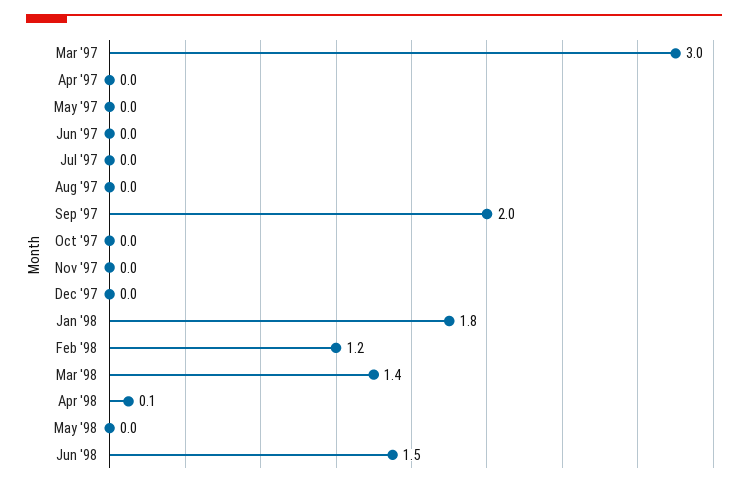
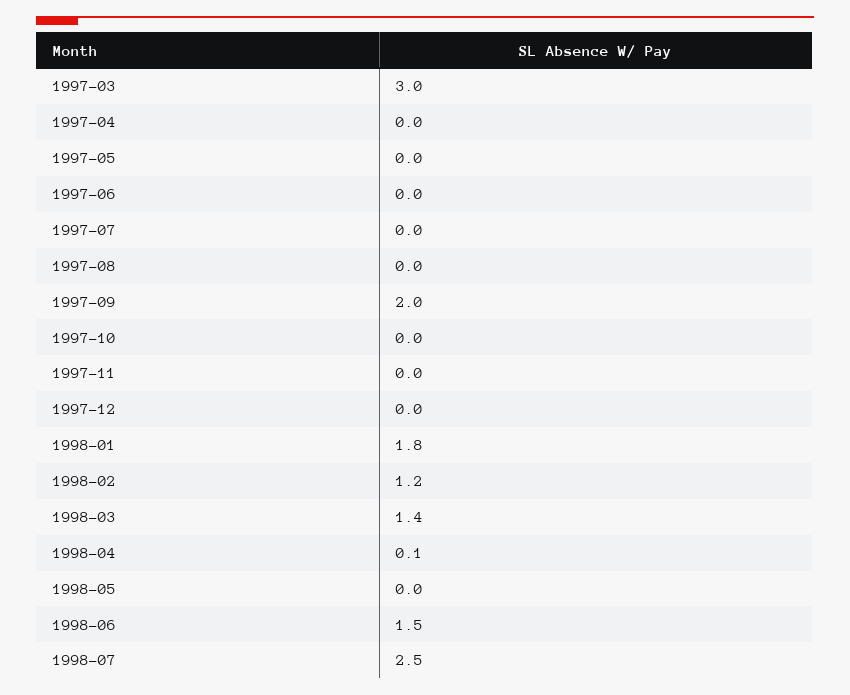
1998-07: none -> 2.5

